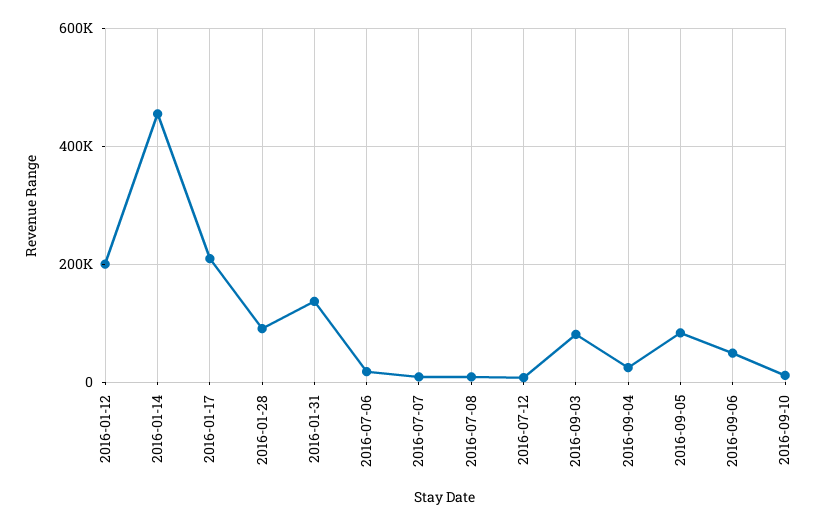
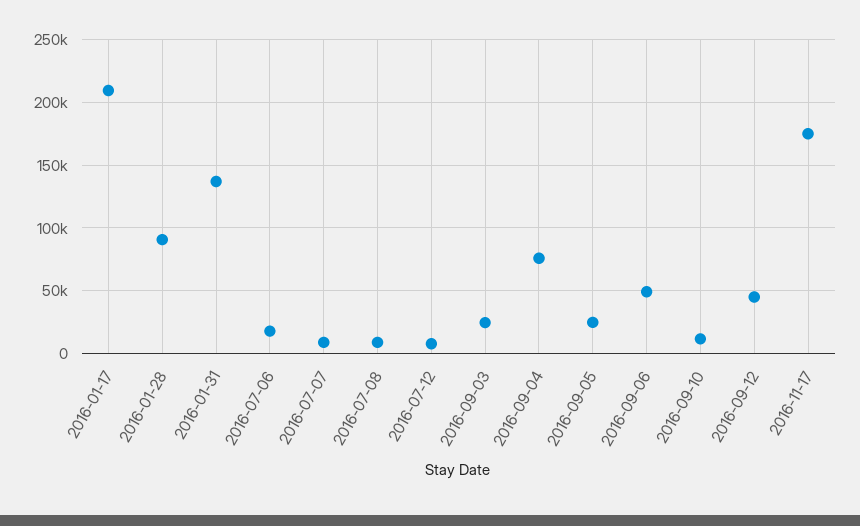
2016-01-12: 200000 -> none
2016-01-14: 460000 -> none
2016-09-03: 80000 -> 25000
2016-09-04: 20000 -> 75000
2016-09-05: 80000 -> 25000
2016-09-12: none -> 45000
2016-11-17: none -> 175000

